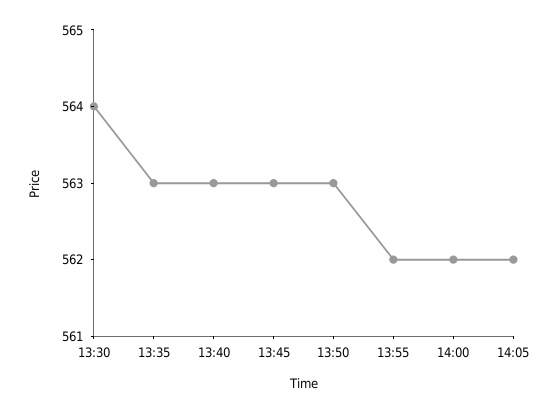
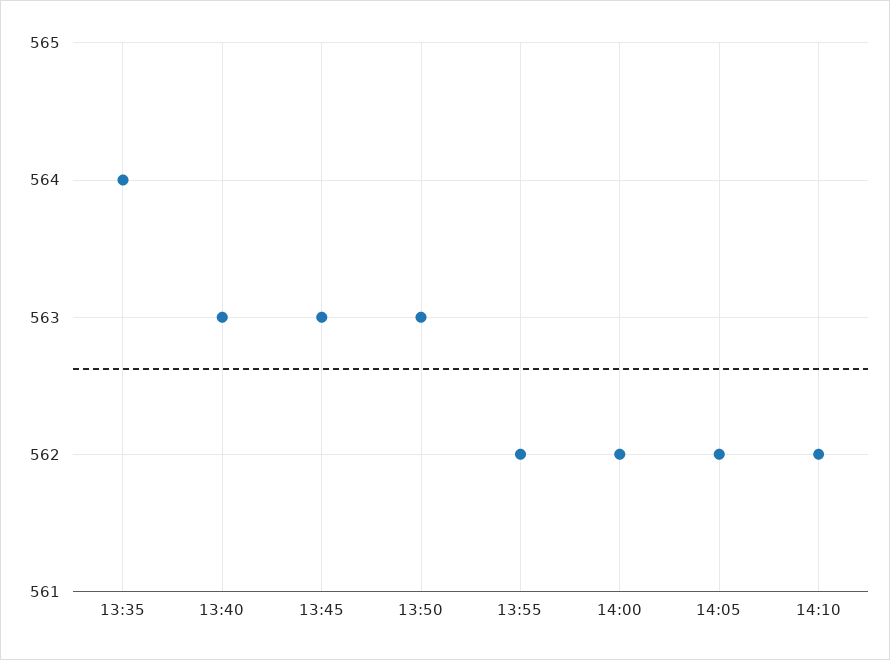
13:30: 564 -> none
13:35: 563 -> 564
14:10: none -> 562

